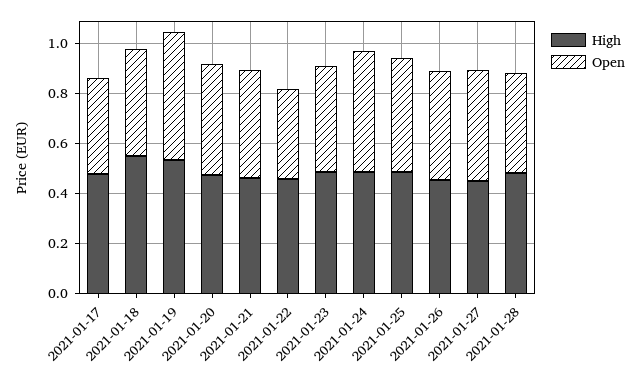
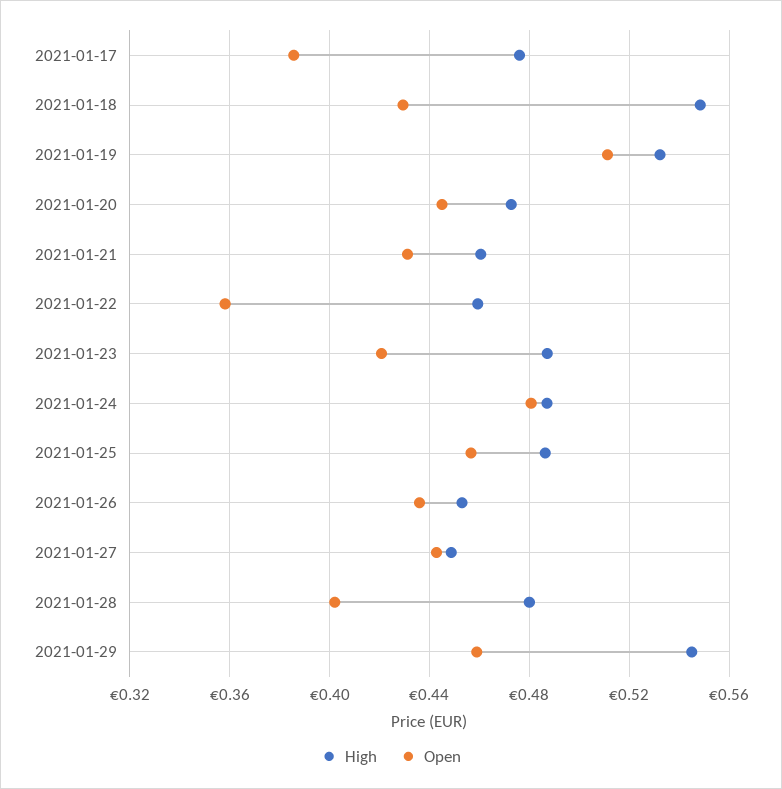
High, 2021-01-29: none -> 0.545
Open, 2021-01-29: none -> 0.46

